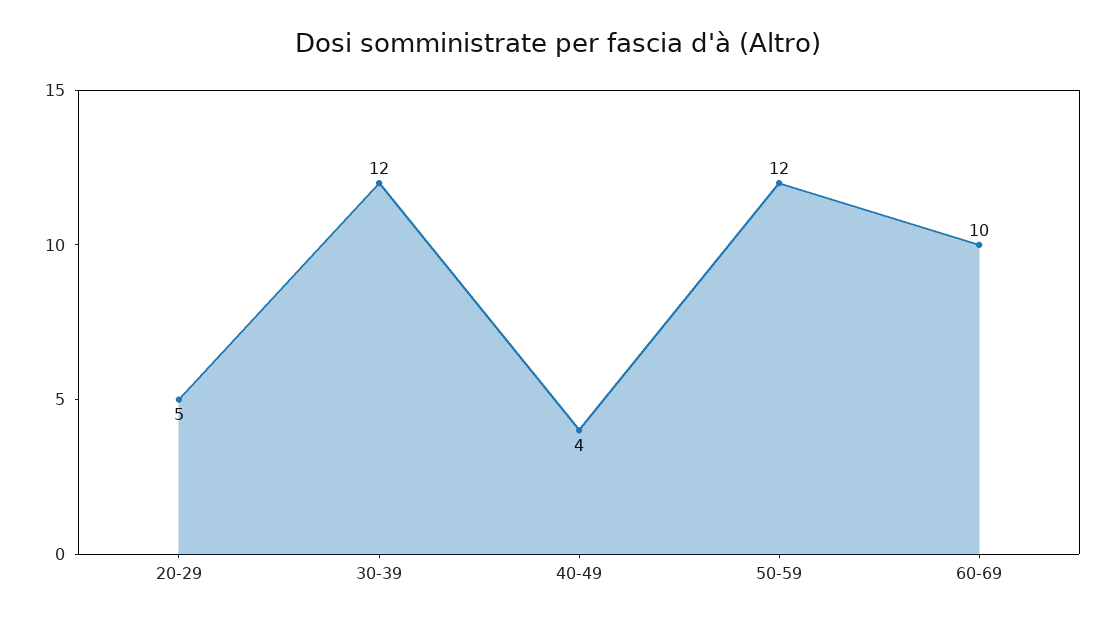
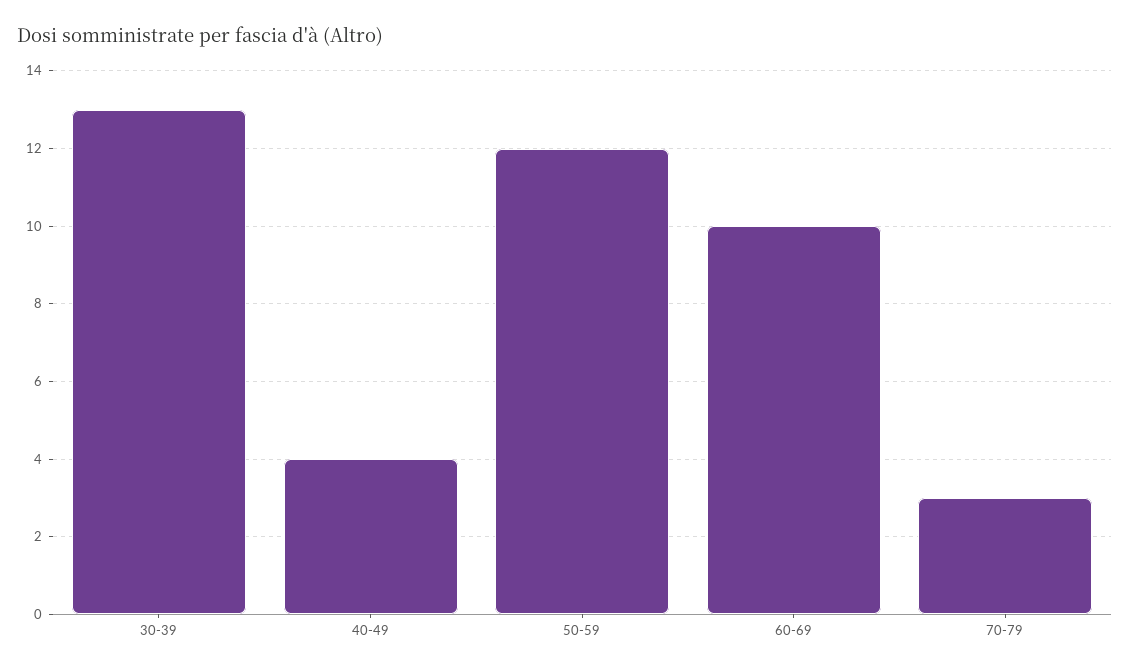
20-29: 5 -> none
30-39: 12 -> 13
70-79: none -> 3

